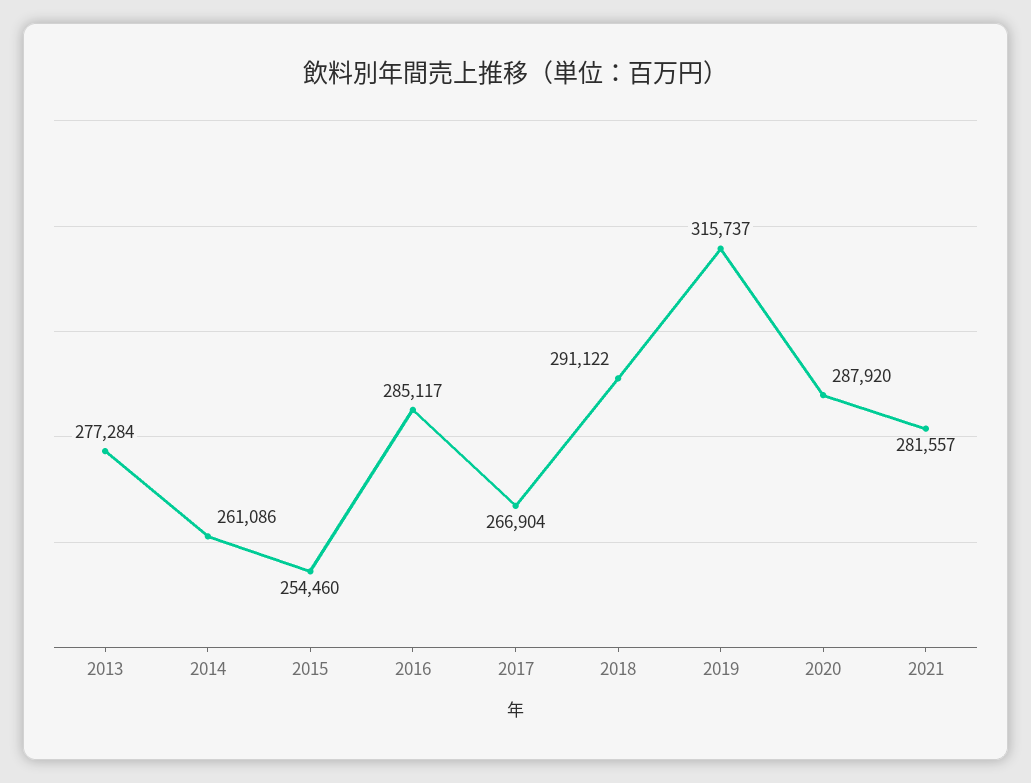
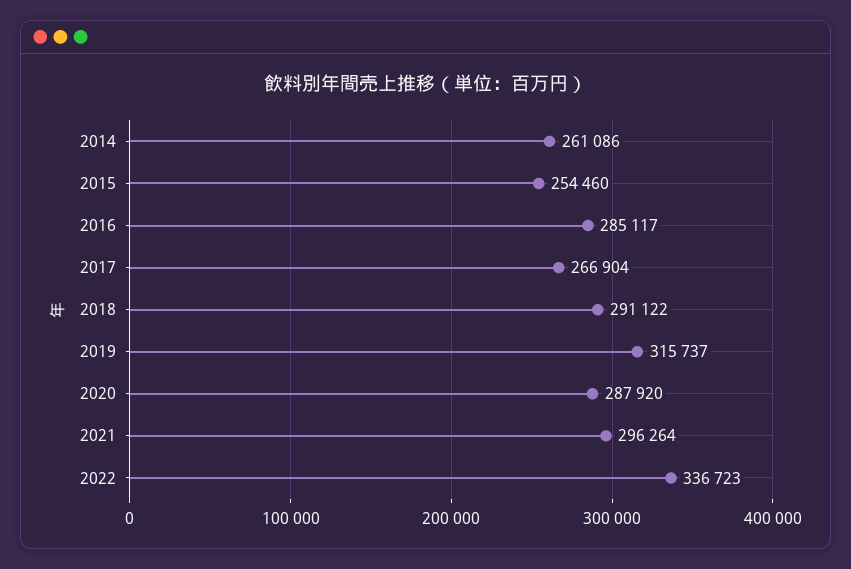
2013: 277284 -> none
2021: 281557 -> 296264
2022: none -> 336723

